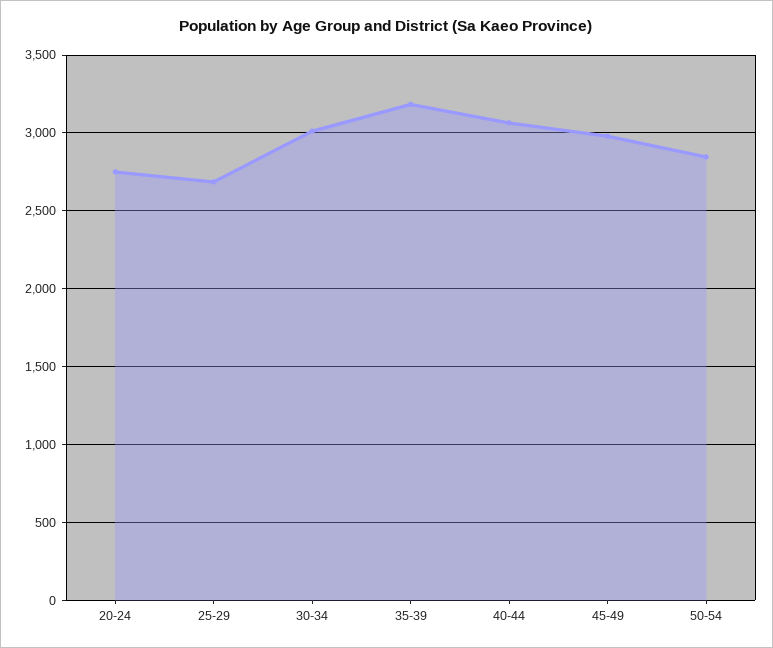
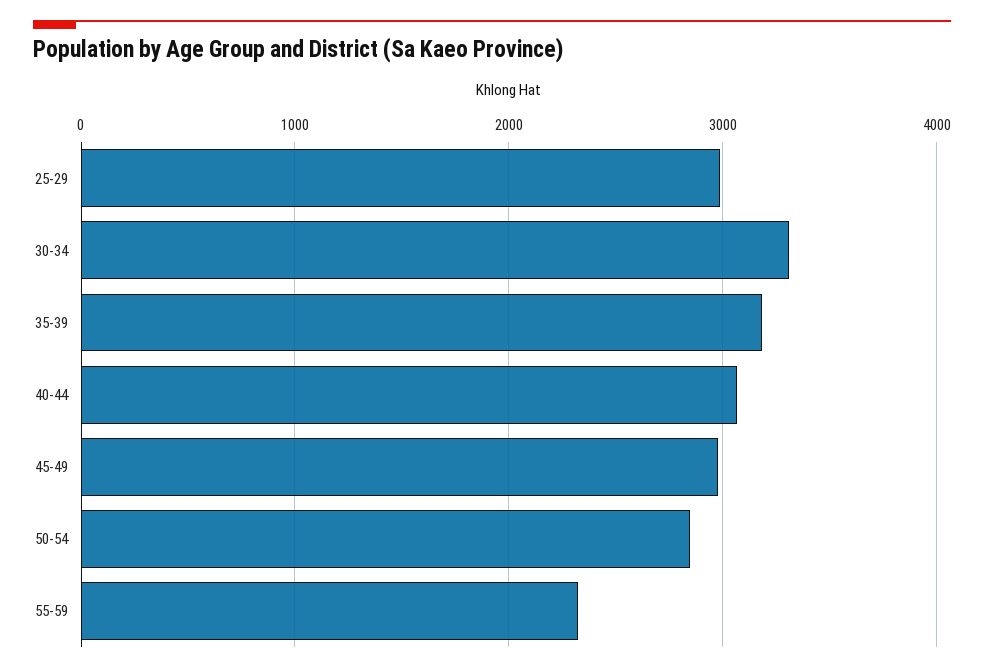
20-24: 2750 -> none
25-29: 2700 -> 3000
30-34: 3000 -> 3300
55-59: none -> 2300

